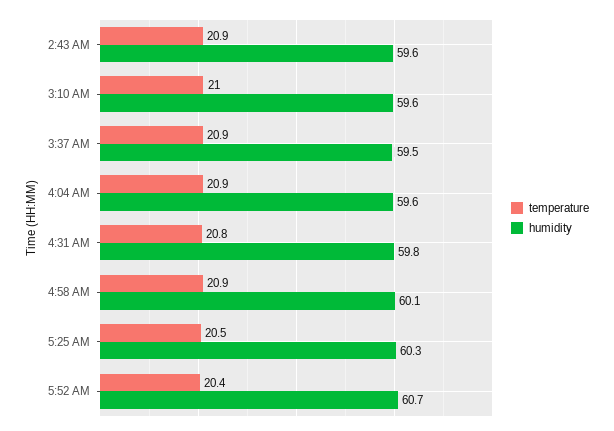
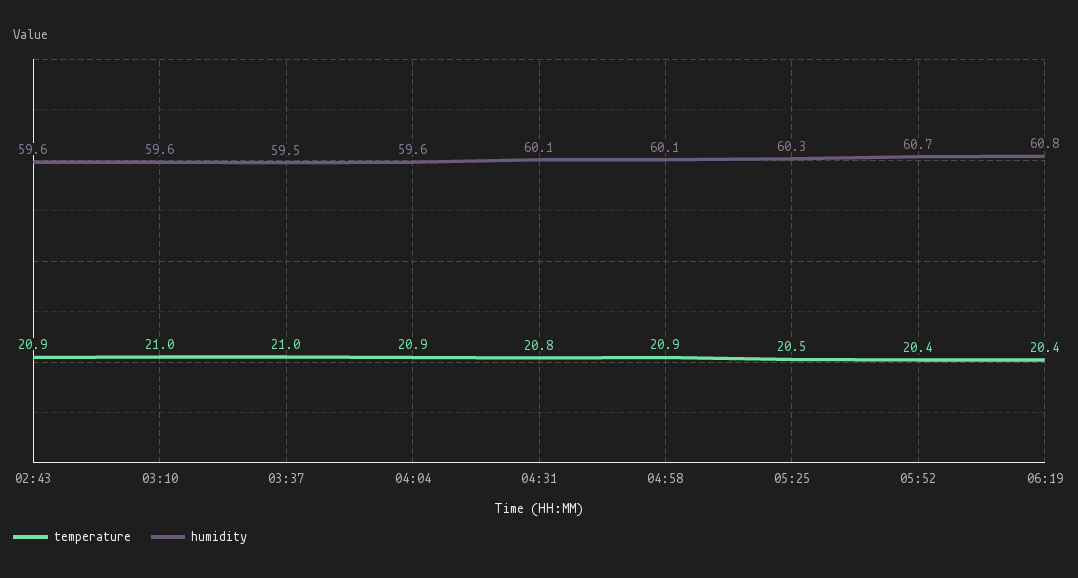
temperature, 3:37 AM: 20.9 -> 21
humidity, 4:31 AM: 59.8 -> 60.1
temperature, 06:19: none -> 20.4
humidity, 06:19: none -> 60.8

